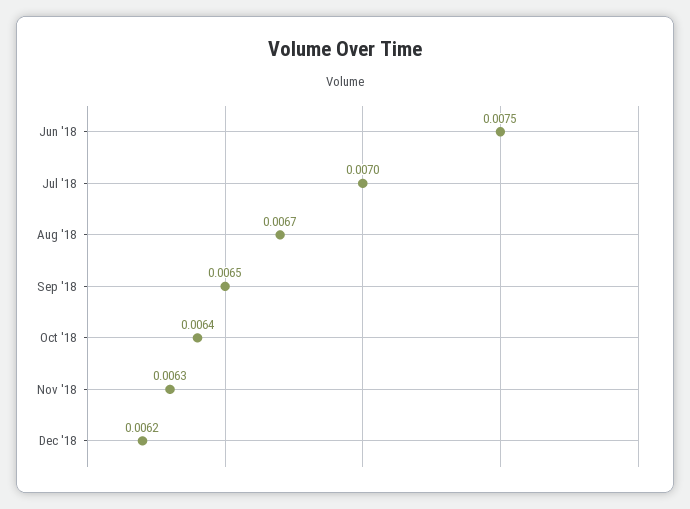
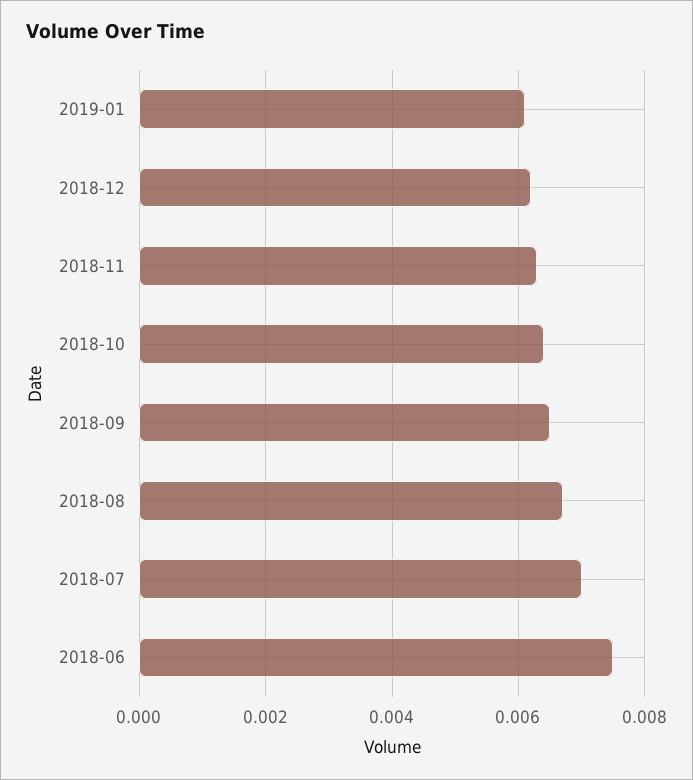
2019-01: none -> 0.006

